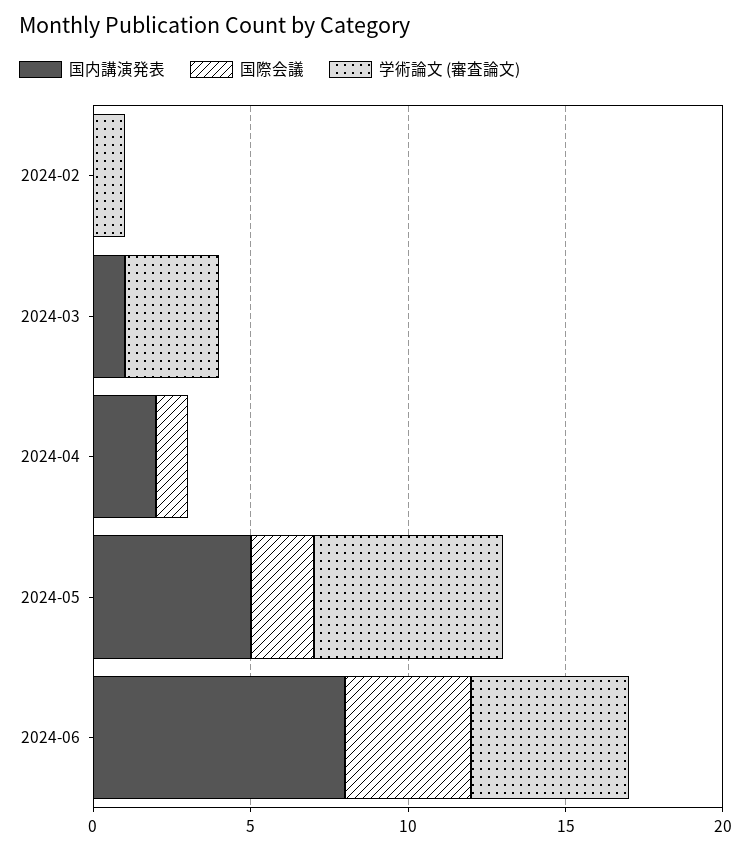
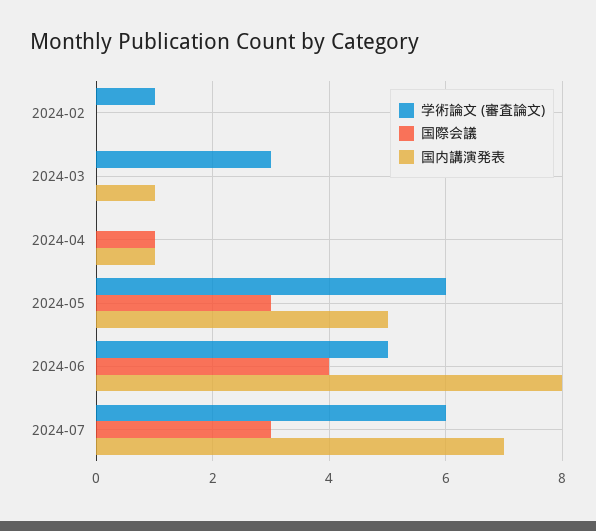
国内講演発表, 2024-04: 2 -> 1
国際会議, 2024-05: 2 -> 3
学術論文 (審査論文), 2024-07: none -> 6
国際会議, 2024-07: none -> 3
国内講演発表, 2024-07: none -> 7

